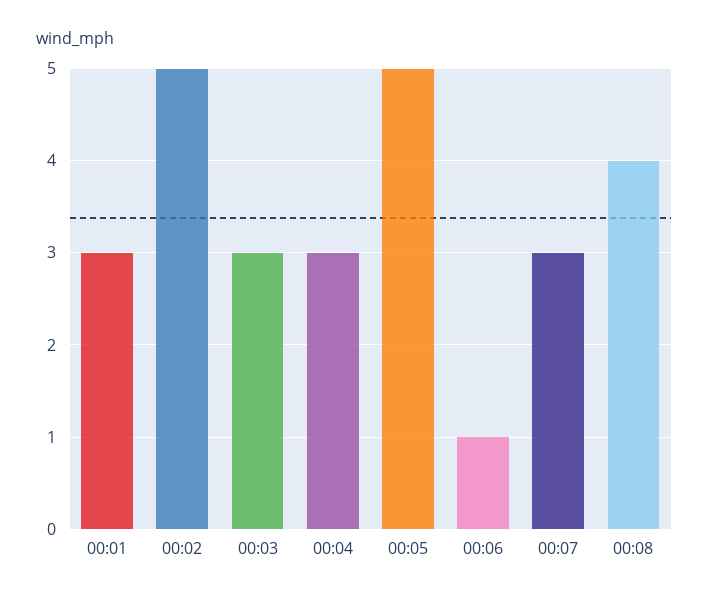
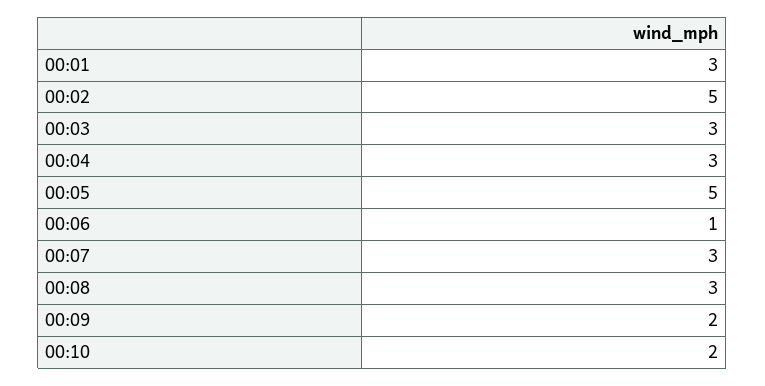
00:08: 4 -> 3
00:09: none -> 2
00:10: none -> 2

